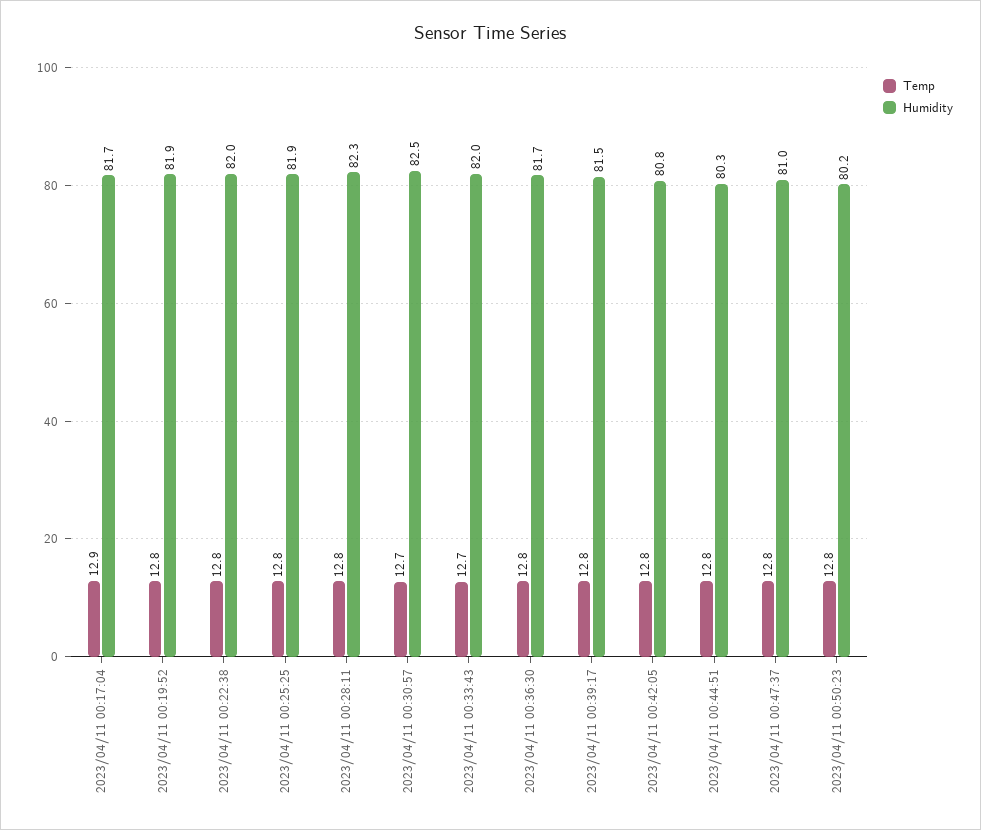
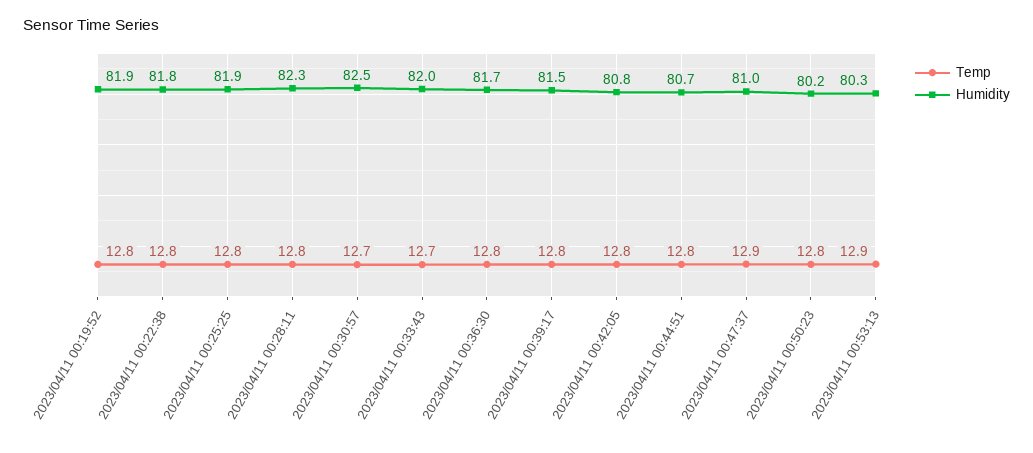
Temp, 2023/04/11 00:17:04: 12.9 -> none
Humidity, 2023/04/11 00:17:04: 81.7 -> none
Humidity, 2023/04/11 00:22:38: 82 -> 81.8
Humidity, 2023/04/11 00:44:51: 80.3 -> 80.7
Temp, 2023/04/11 00:47:37: 12.8 -> 12.9
Temp, 2023/04/11 00:53:13: none -> 12.9
Humidity, 2023/04/11 00:53:13: none -> 80.3

